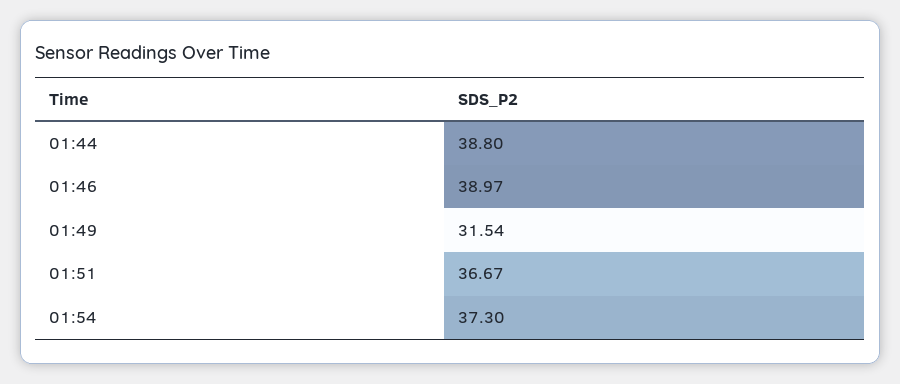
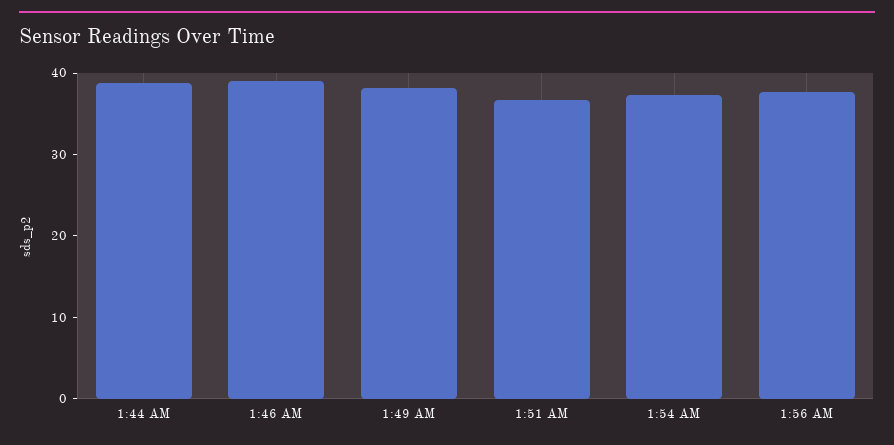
01:49: 31.54 -> 38
1:56 AM: none -> 38

